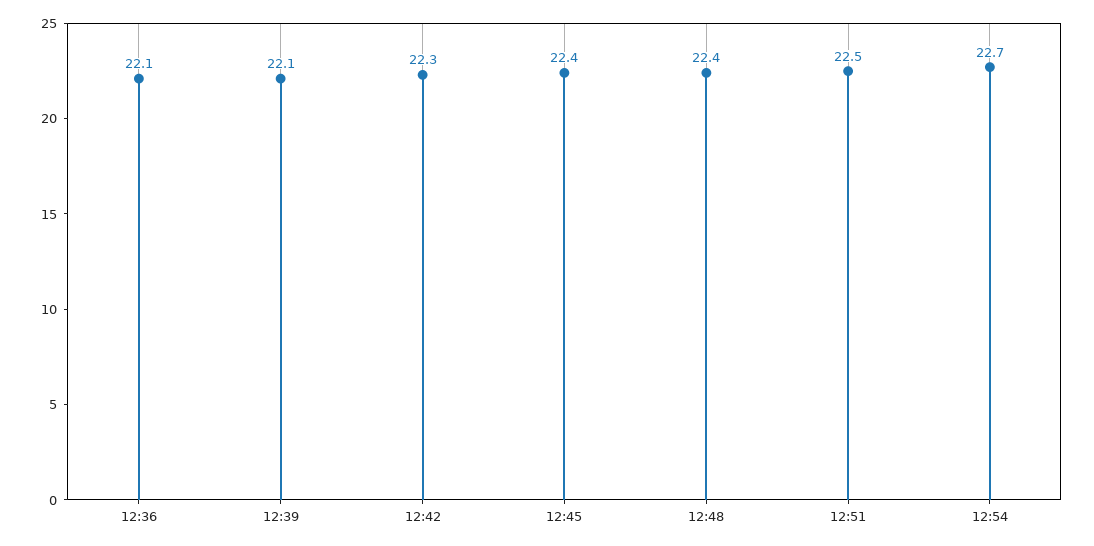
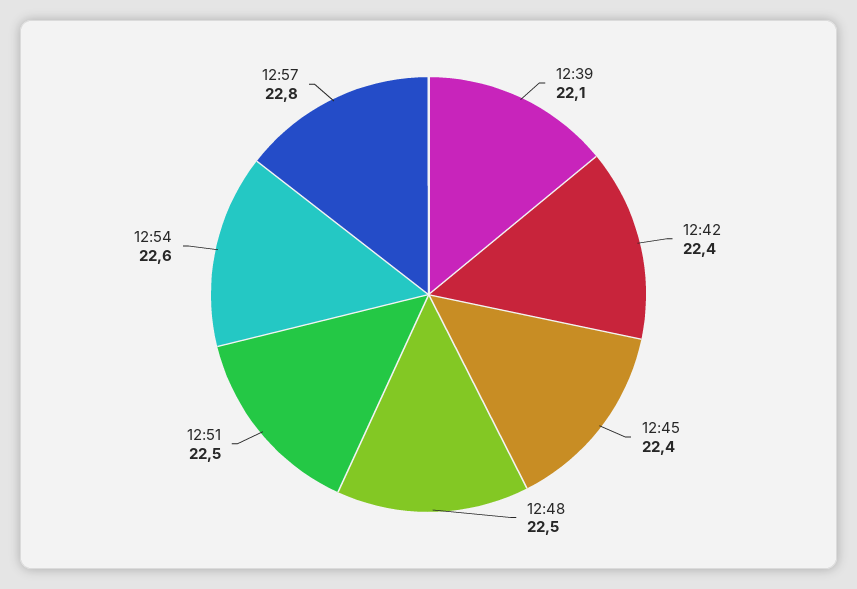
12:36: 22.1 -> none
12:42: 22.3 -> 22.4
12:48: 22.4 -> 22.5
12:54: 22.7 -> 22.6
12:57: none -> 22.8

